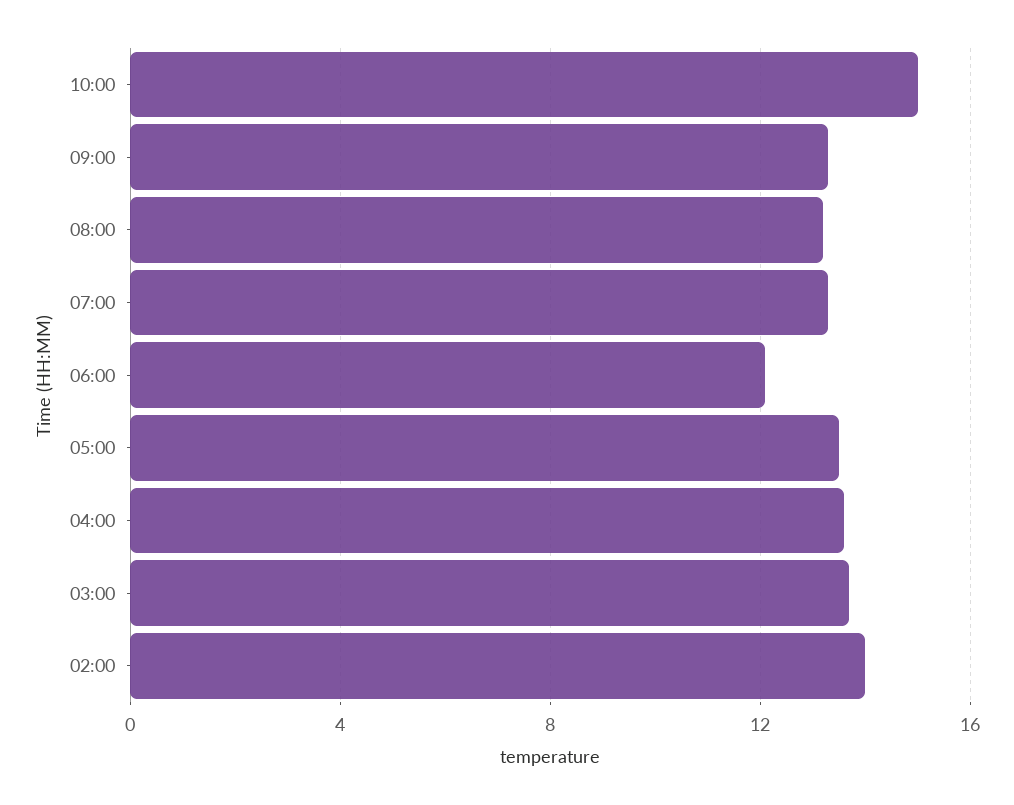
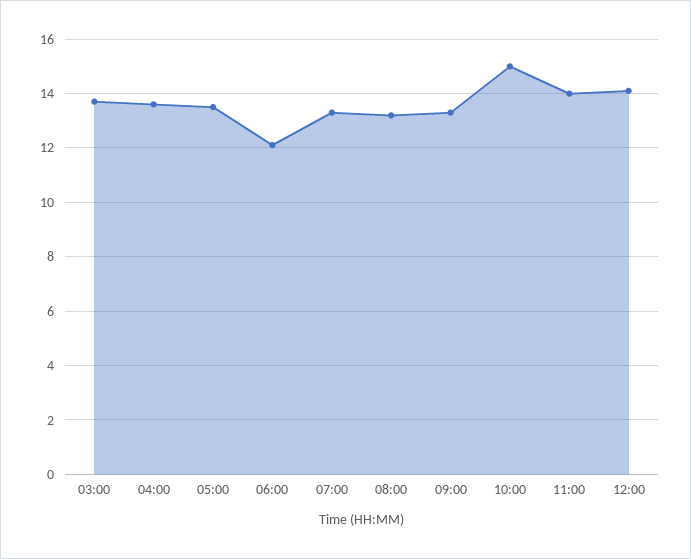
02:00: 14 -> none
11:00: none -> 14
12:00: none -> 14

